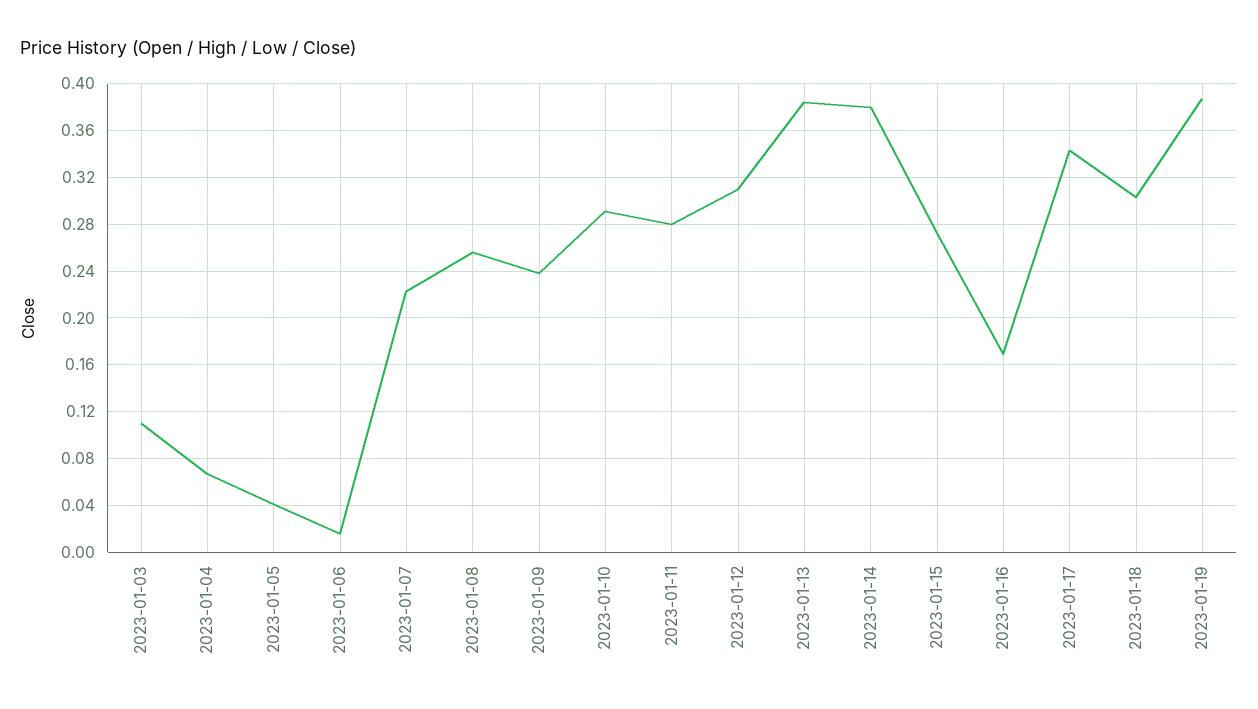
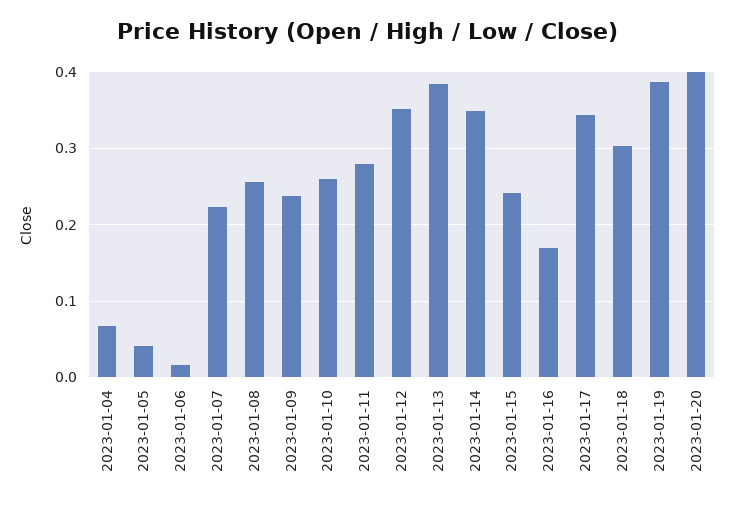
2023-01-03: 0.11 -> none
2023-01-10: 0.29 -> 0.26
2023-01-12: 0.31 -> 0.35
2023-01-14: 0.38 -> 0.35
2023-01-15: 0.27 -> 0.24
2023-01-20: none -> 0.4

